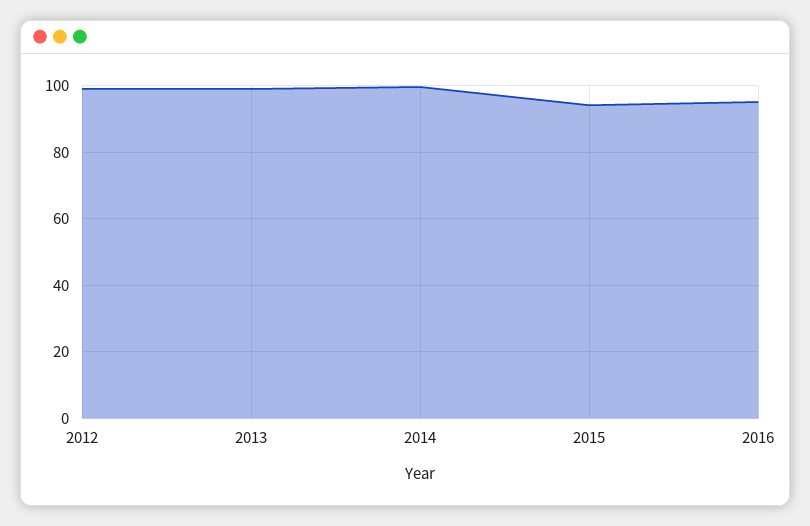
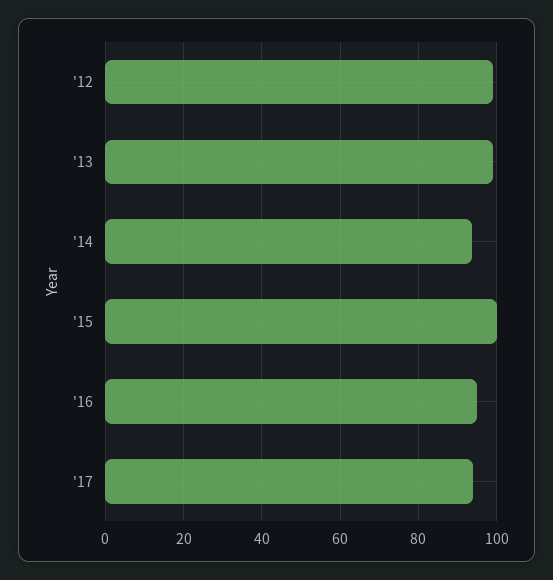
2014: 100 -> 94
2015: 94 -> 100
'17: none -> 94

